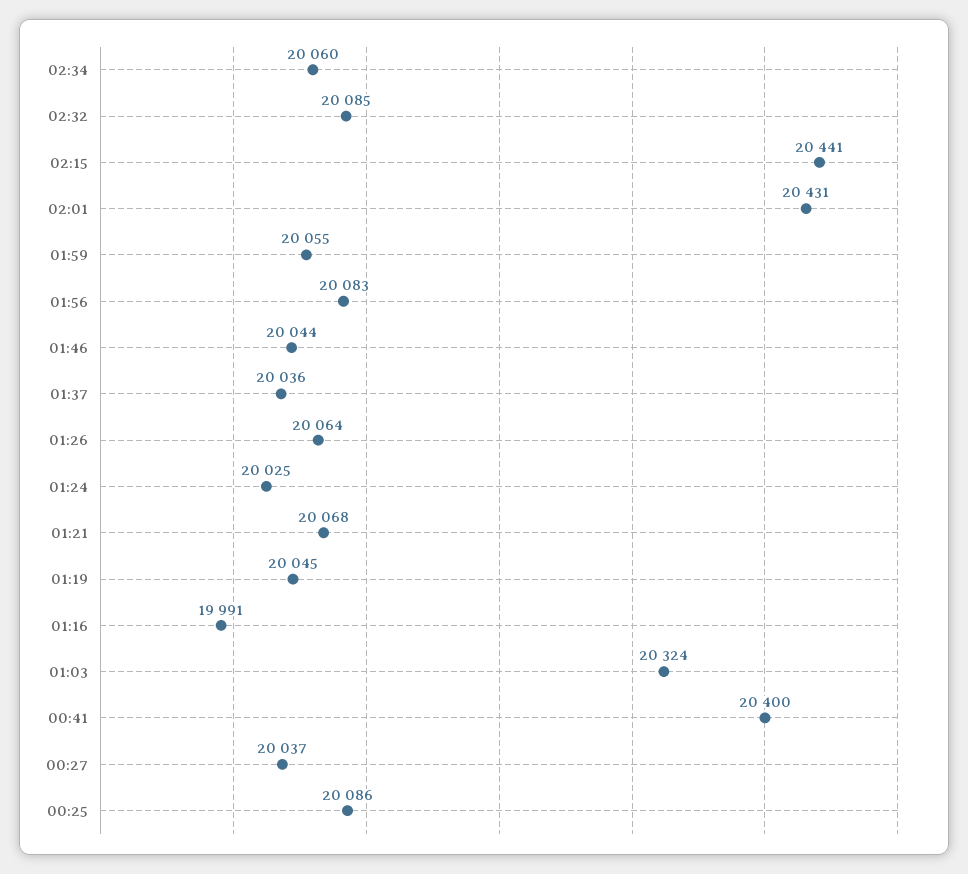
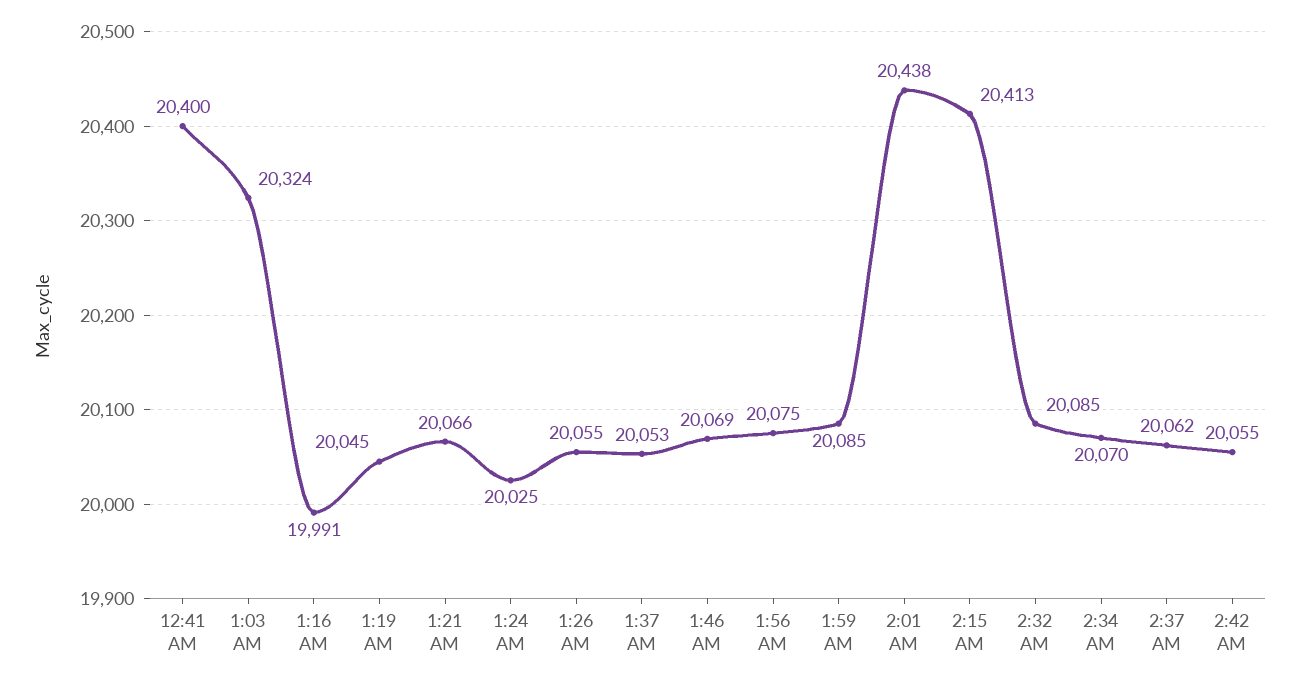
02:34: 20060 -> 20070
02:15: 20441 -> 20413
02:01: 20431 -> 20438
01:59: 20055 -> 20085
01:56: 20083 -> 20075
01:46: 20044 -> 20069
01:37: 20036 -> 20053
01:26: 20064 -> 20055
01:21: 20068 -> 20066
00:27: 20037 -> none
00:25: 20086 -> none
2:37 AM: none -> 20062
2:42 AM: none -> 20055

